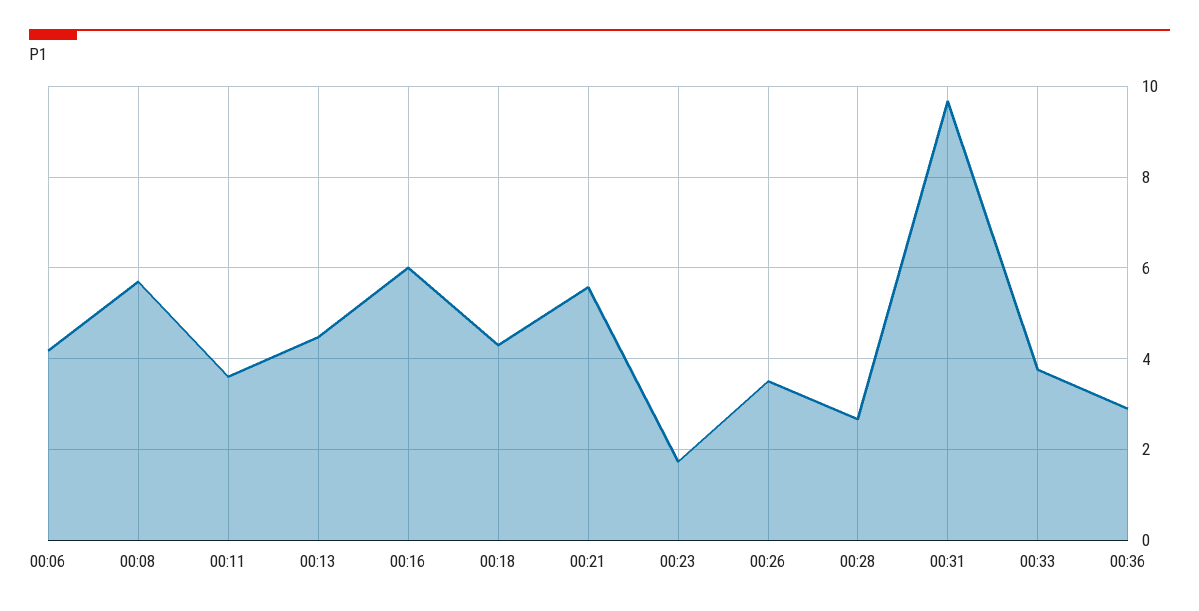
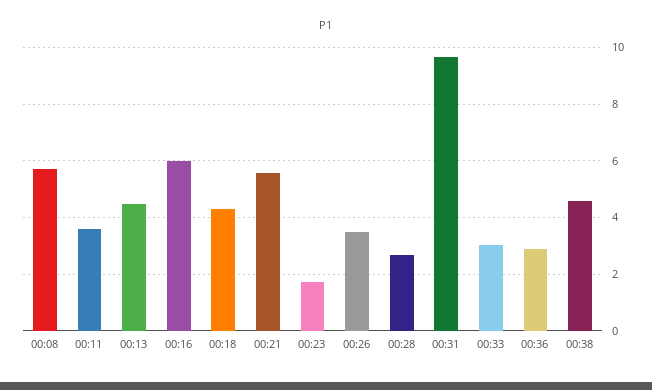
00:06: 4.2 -> none
00:33: 3.8 -> 3
00:38: none -> 4.5

